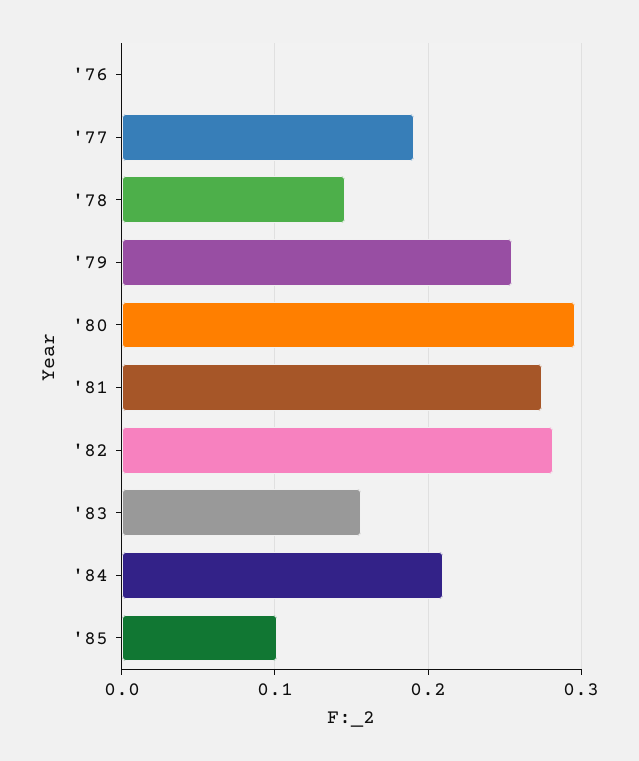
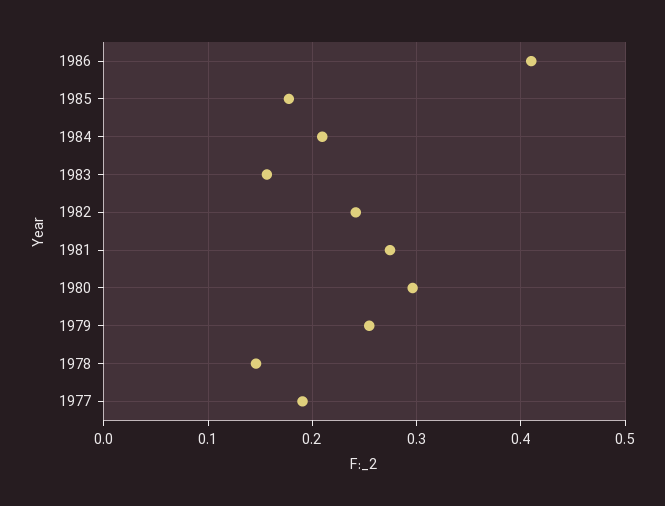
'76: 0 -> none
'82: 0.28 -> 0.24
'85: 0.1 -> 0.18
1986: none -> 0.41

